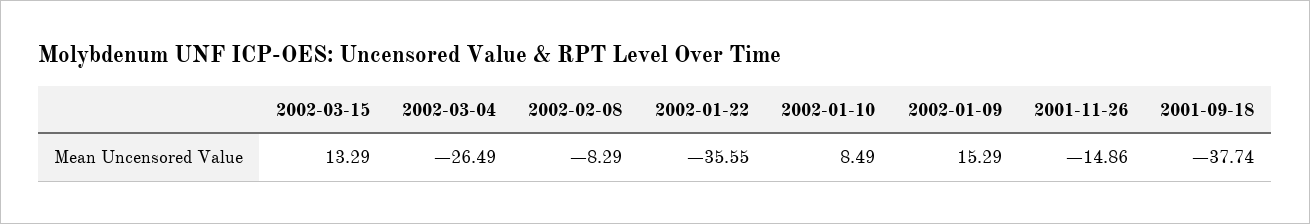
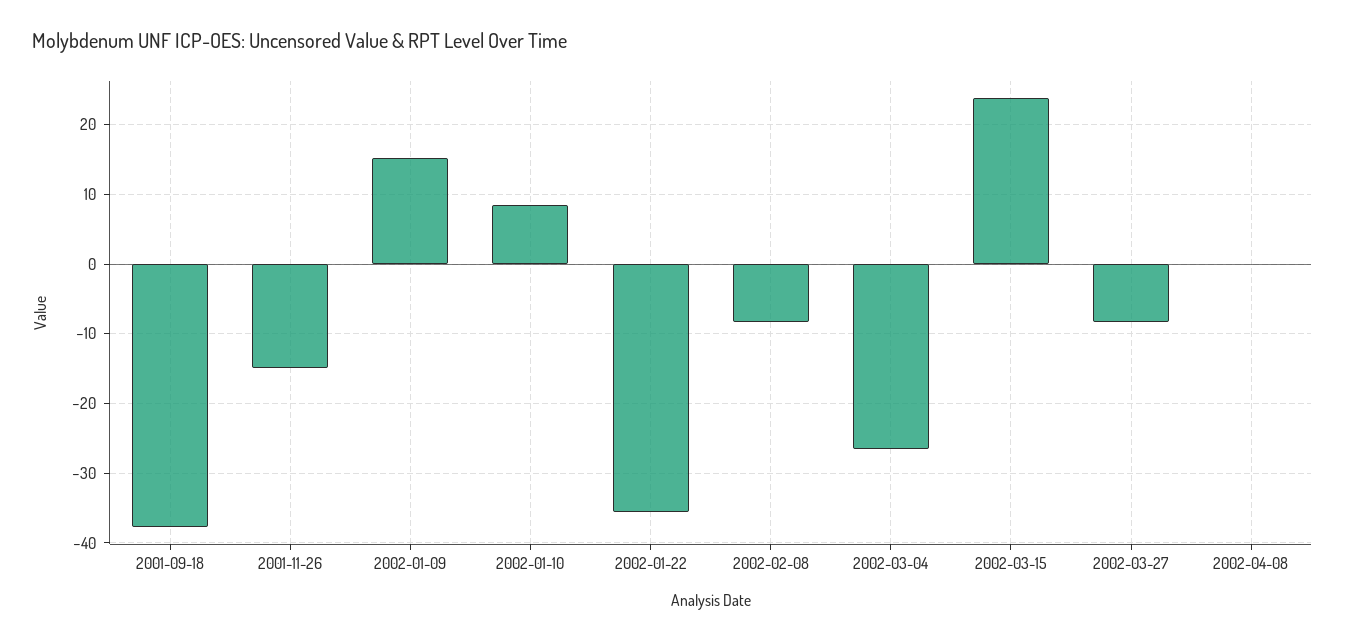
2002-03-15: 13.29 -> 24
2002-03-27: none -> -8
2002-04-08: none -> 0

